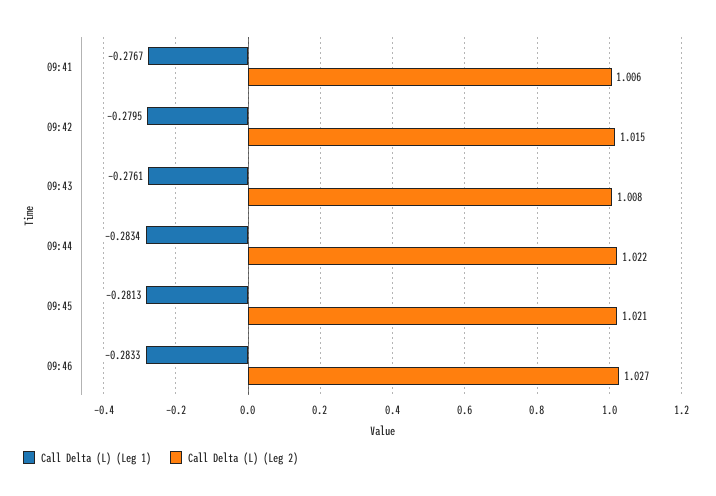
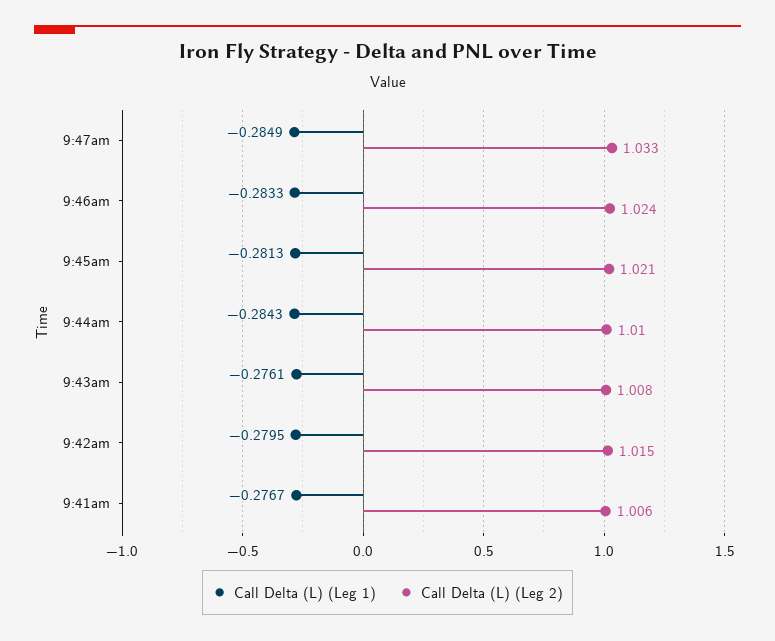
Call Delta (L) (Leg 1), 09:44: -0.2834 -> -0.2843
Call Delta (L) (Leg 2), 09:44: 1.022 -> 1.01
Call Delta (L) (Leg 2), 09:46: 1.027 -> 1.024
Call Delta (L) (Leg 1), 9:47am: none -> -0.2849
Call Delta (L) (Leg 2), 9:47am: none -> 1.033

